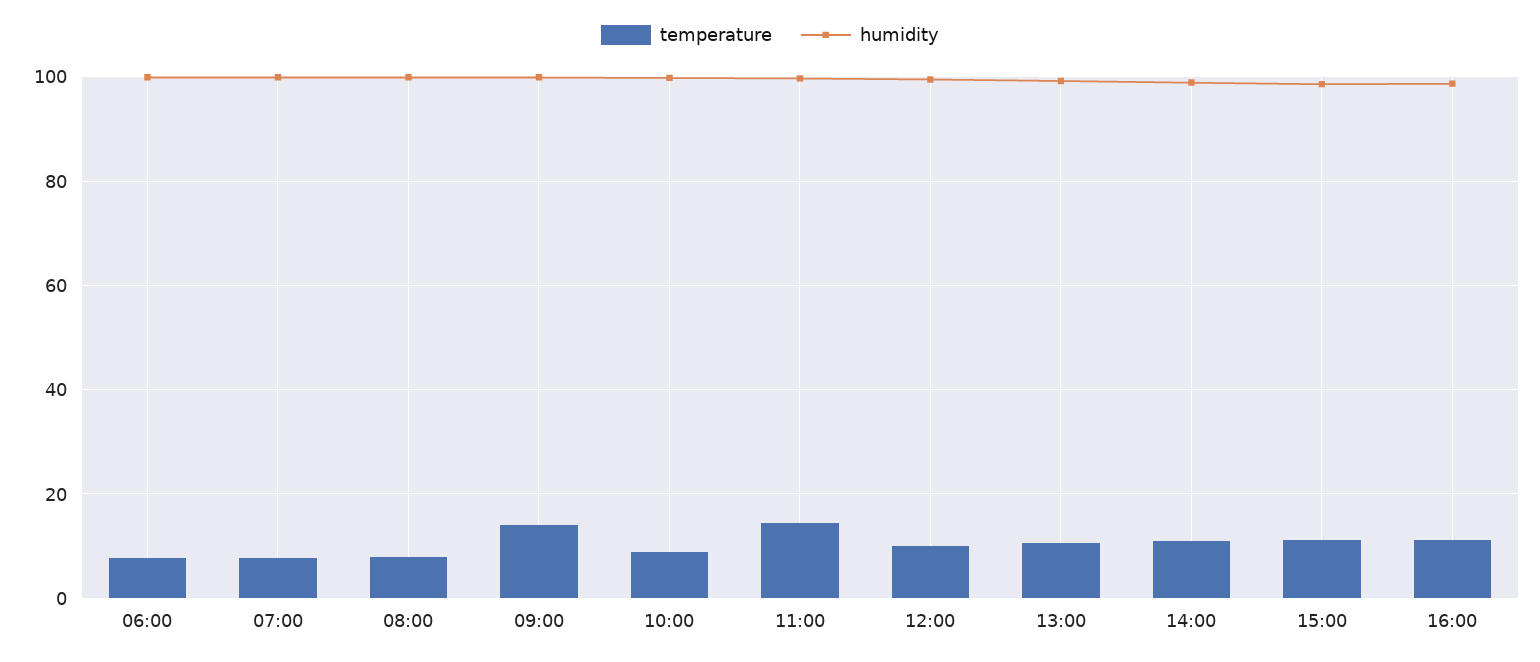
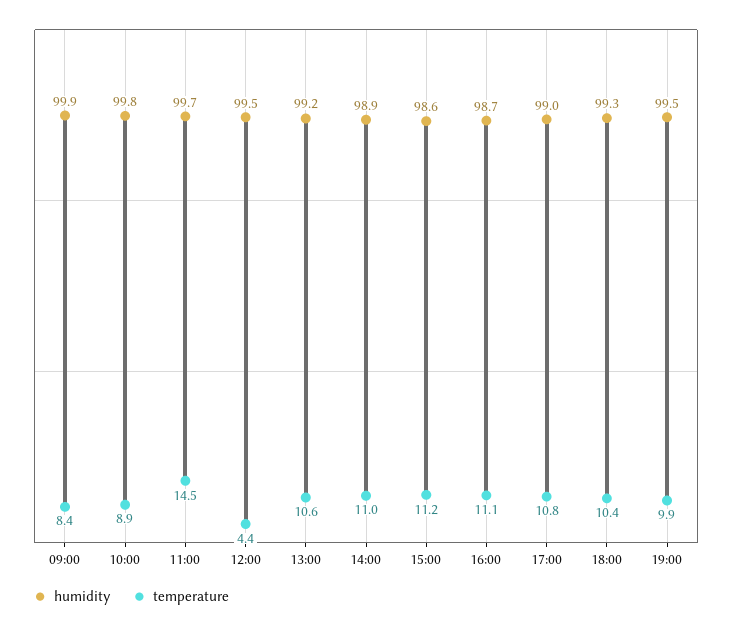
temperature, 06:00: 8 -> none
humidity, 06:00: 100 -> none
temperature, 07:00: 8 -> none
humidity, 07:00: 100 -> none
temperature, 08:00: 8 -> none
humidity, 08:00: 100 -> none
temperature, 09:00: 14 -> 8.4
temperature, 12:00: 10 -> 4.4
humidity, 17:00: none -> 99
temperature, 17:00: none -> 10.8
humidity, 18:00: none -> 99.3
temperature, 18:00: none -> 10.4
humidity, 19:00: none -> 99.5
temperature, 19:00: none -> 9.9

